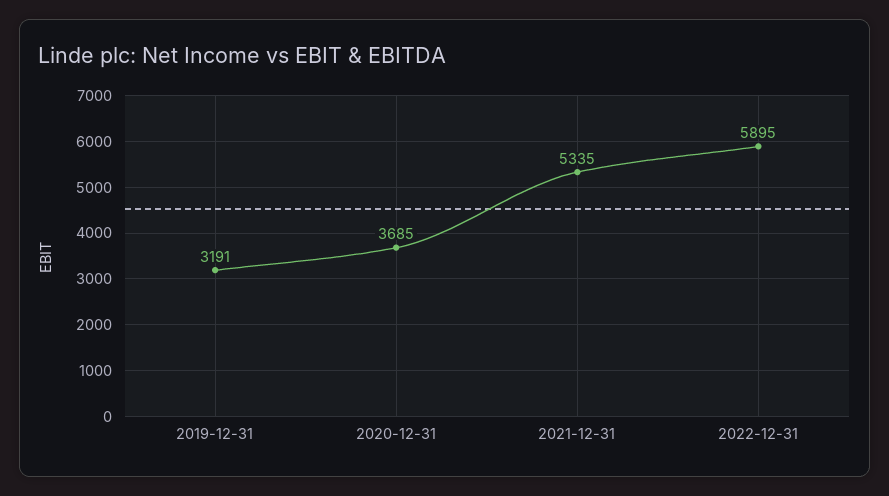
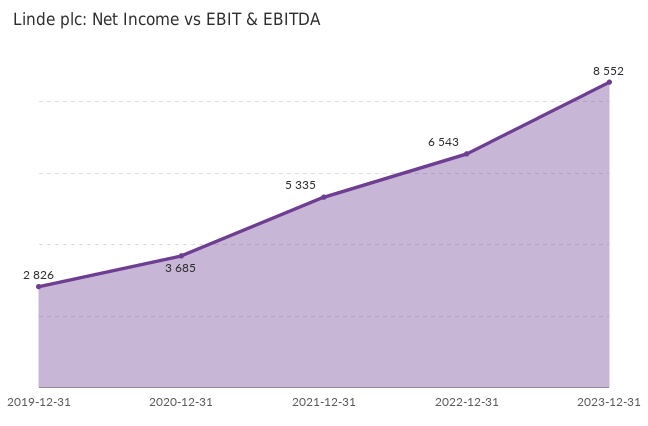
2019-12-31: 3191 -> 2826
2022-12-31: 5895 -> 6543
2023-12-31: none -> 8552

